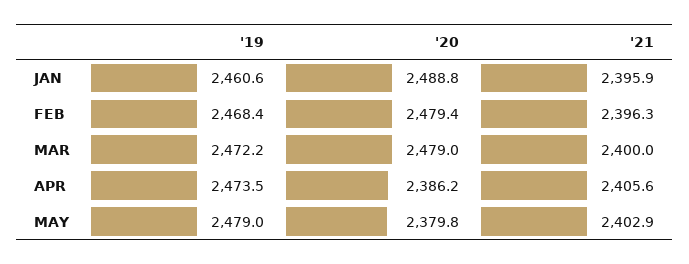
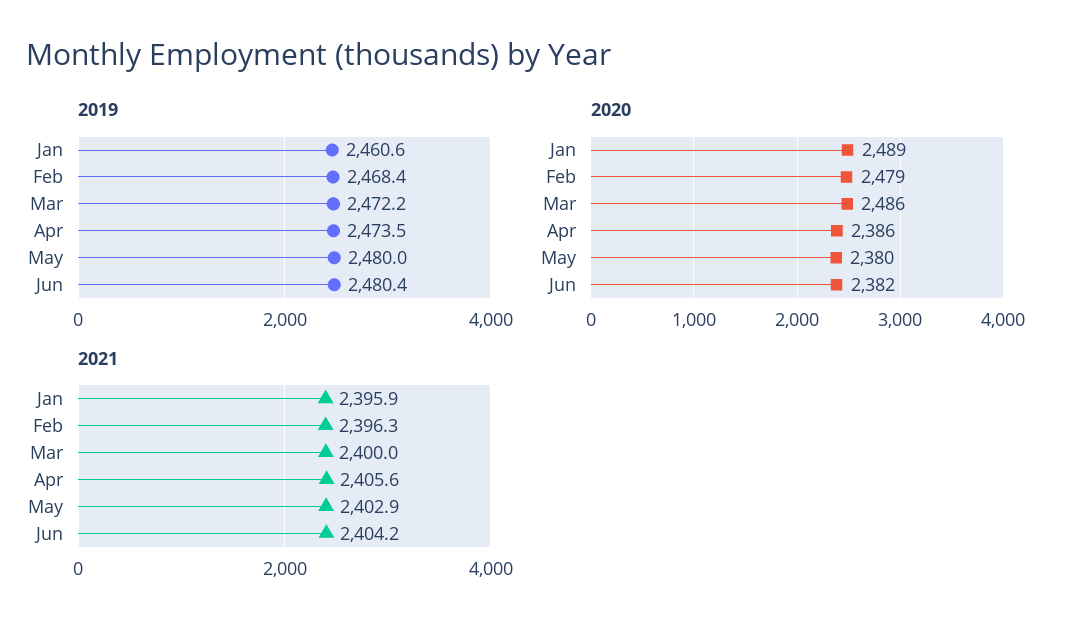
'20, MAR: 2479 -> 2486
'19, MAY: 2479 -> 2480
'19, Jun: none -> 2480.4
'20, Jun: none -> 2382
'21, Jun: none -> 2404.2

